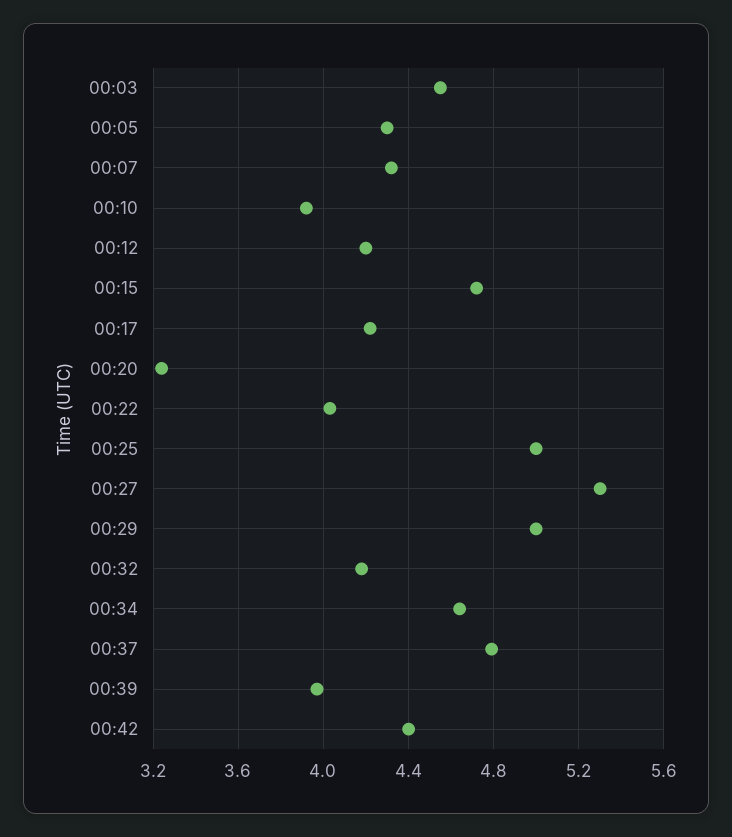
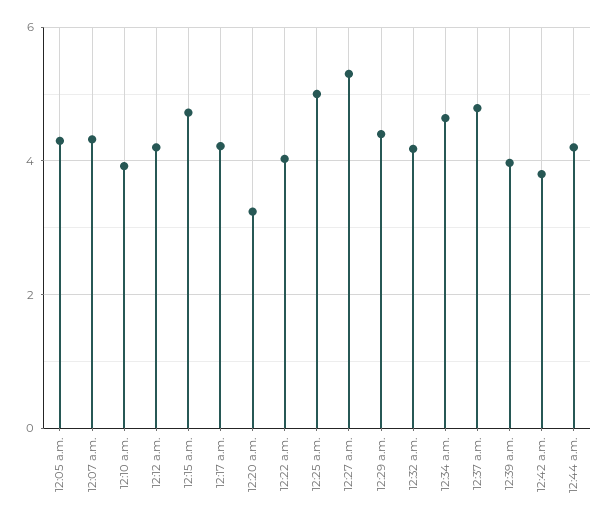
00:03: 4.55 -> none
00:29: 5 -> 4.4
00:42: 4.4 -> 3.8
12:44 a.m.: none -> 4.2

